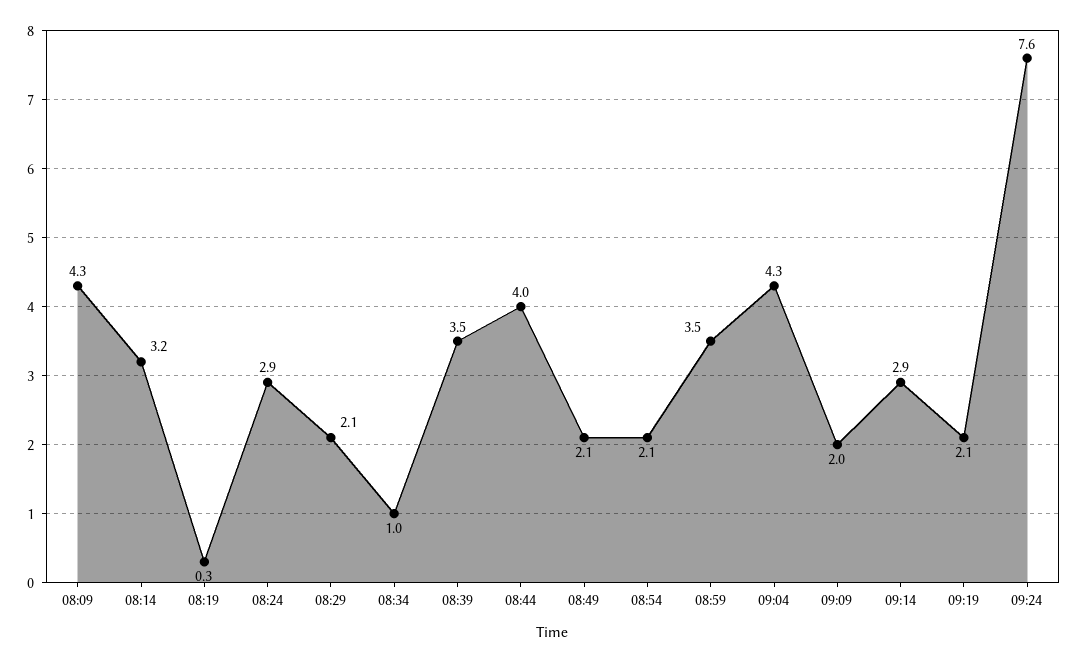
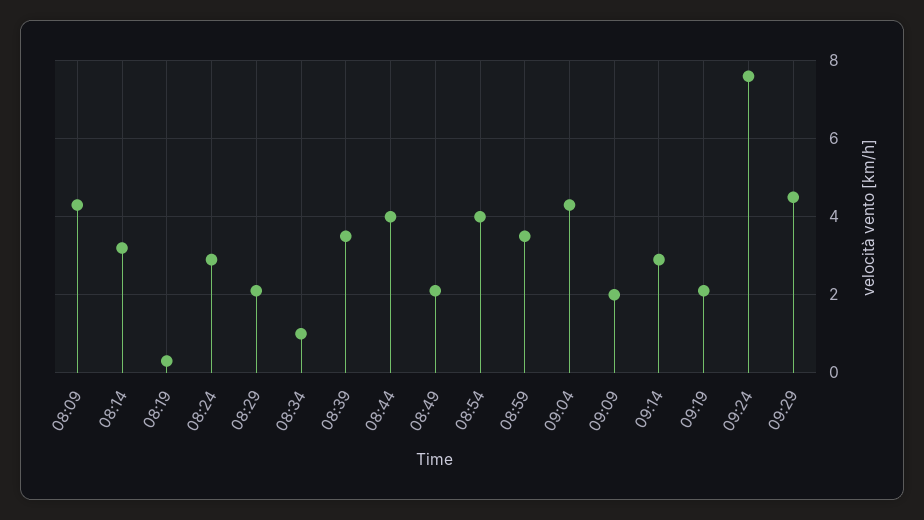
08:54: 2.1 -> 4
09:29: none -> 4.5

